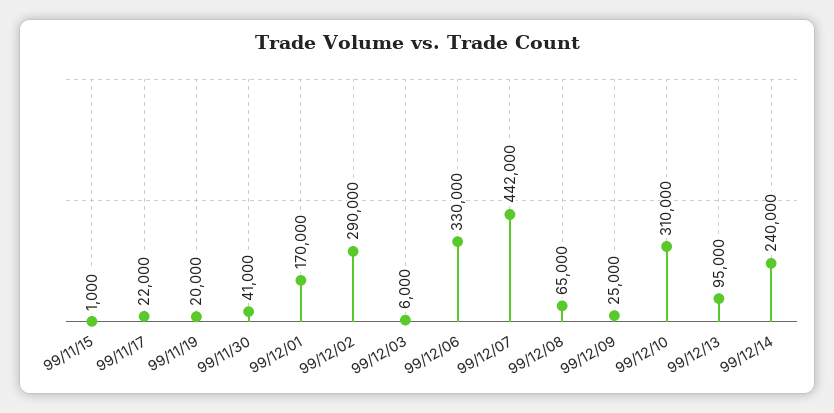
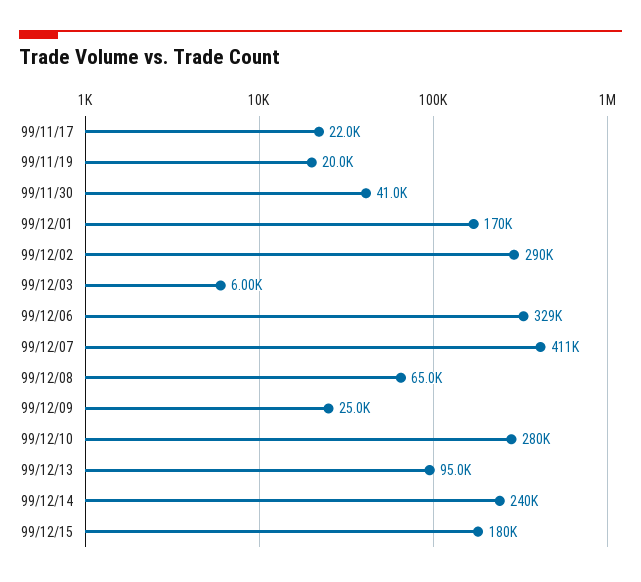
99/11/15: 1000 -> none
99/12/06: 330000 -> 329000
99/12/07: 442000 -> 411000
99/12/10: 310000 -> 280000
99/12/15: none -> 180000

